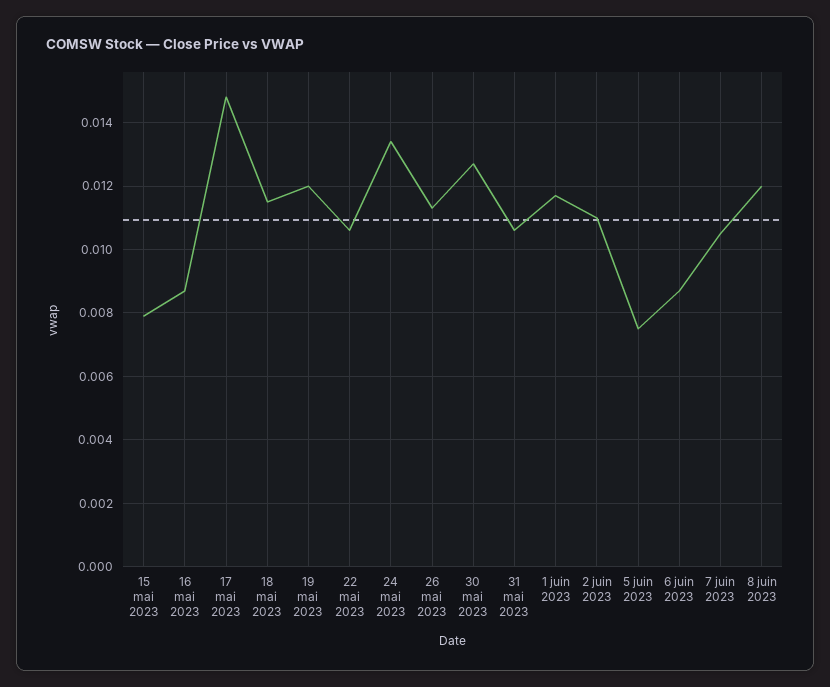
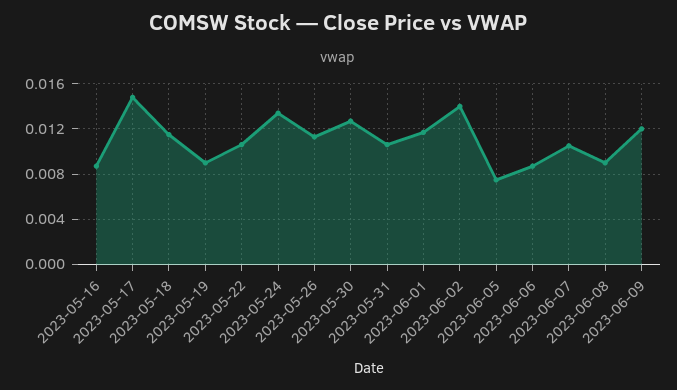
15 mai 2023: 0.008 -> none
19 mai 2023: 0.012 -> 0.009
2 juin 2023: 0.011 -> 0.014
8 juin 2023: 0.012 -> 0.009
2023-06-09: none -> 0.012

